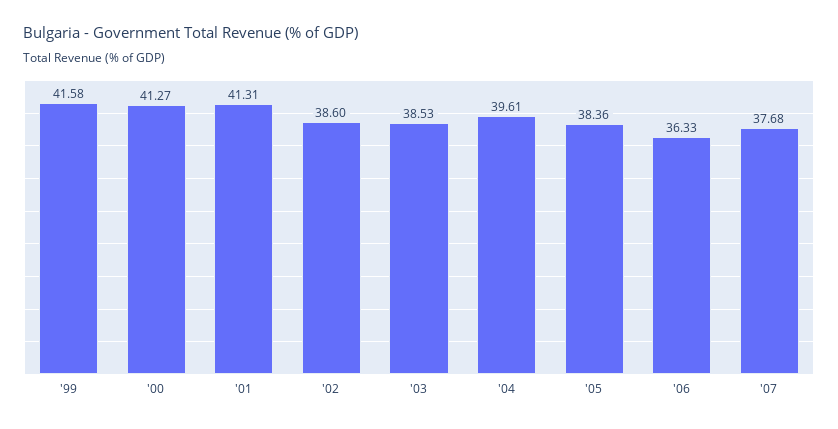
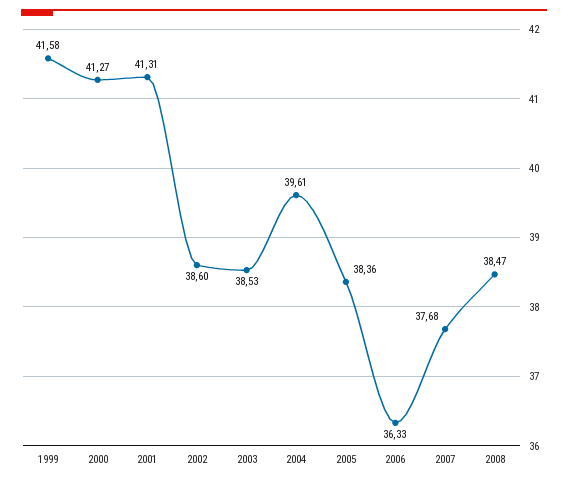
2008: none -> 38.47

